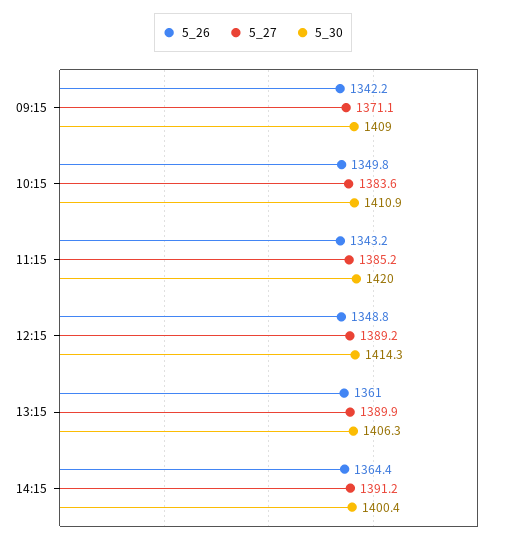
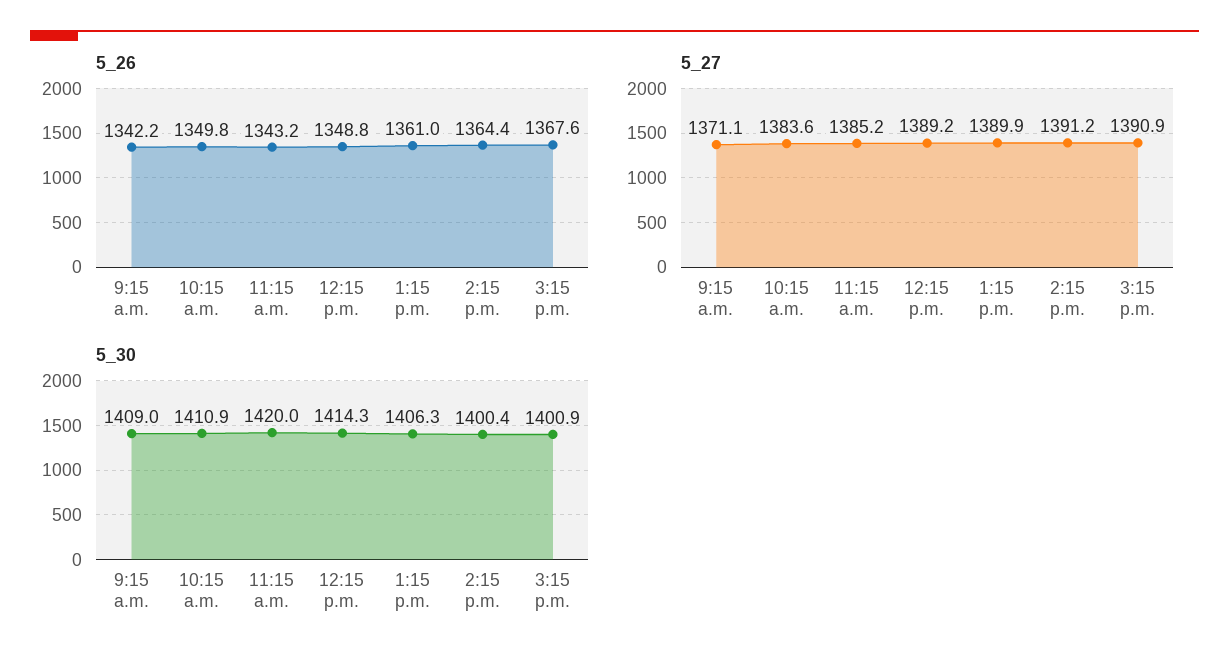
5_26, 3:15 p.m.: none -> 1367.6
5_27, 3:15 p.m.: none -> 1390.9
5_30, 3:15 p.m.: none -> 1400.9

